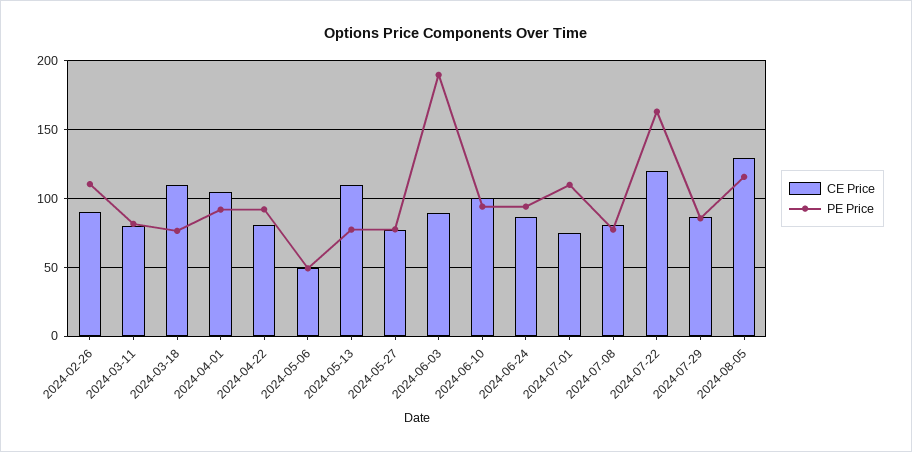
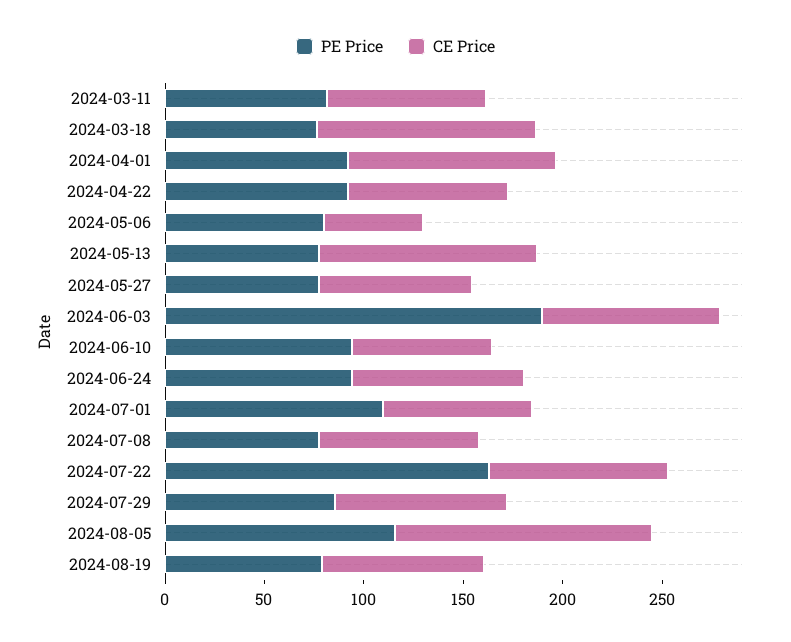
CE Price, 2024-02-26: 90 -> none
PE Price, 2024-02-26: 110 -> none
PE Price, 2024-05-06: 50 -> 80
CE Price, 2024-06-10: 100 -> 70
CE Price, 2024-07-22: 120 -> 90
PE Price, 2024-08-19: none -> 80
CE Price, 2024-08-19: none -> 80

